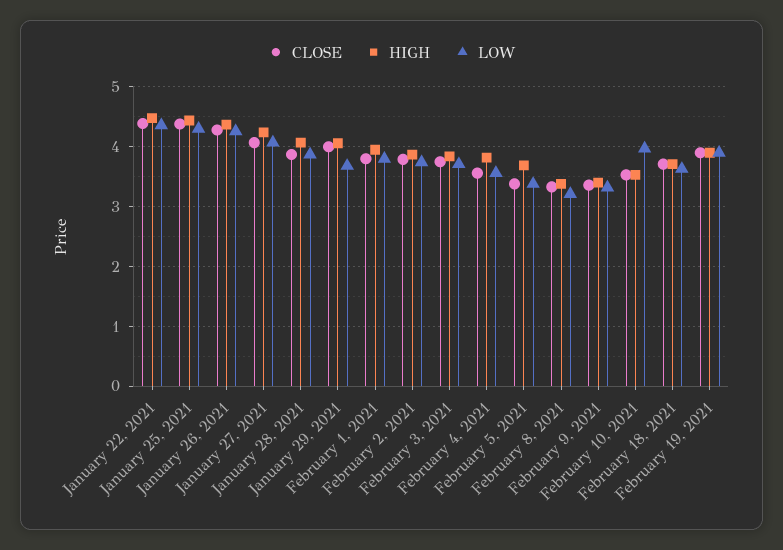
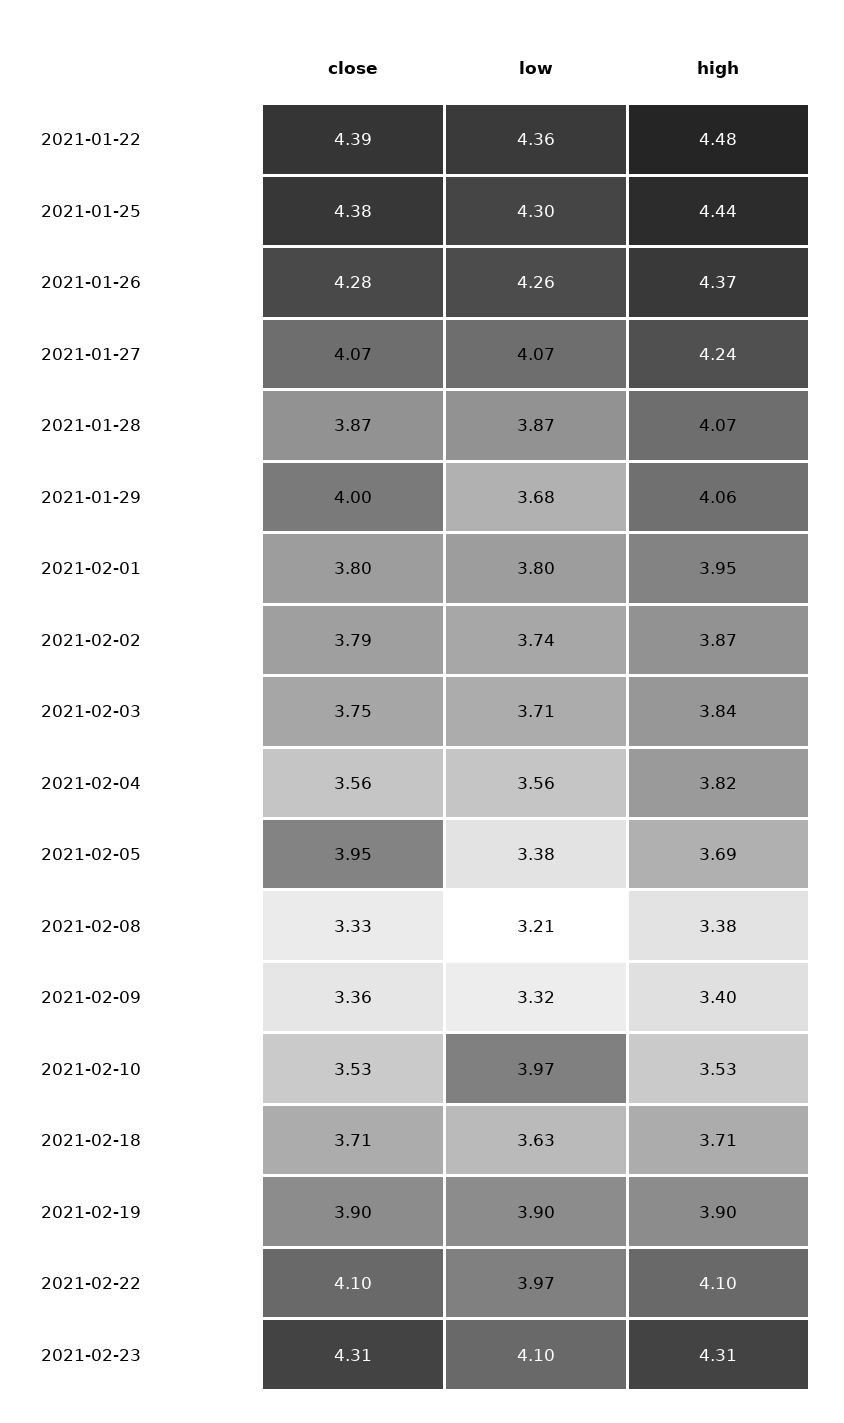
CLOSE, February 5, 2021: 3.4 -> 3.95
CLOSE, 2021-02-22: none -> 4.1
LOW, 2021-02-22: none -> 3.97
HIGH, 2021-02-22: none -> 4.1
CLOSE, 2021-02-23: none -> 4.31
LOW, 2021-02-23: none -> 4.1
HIGH, 2021-02-23: none -> 4.31

